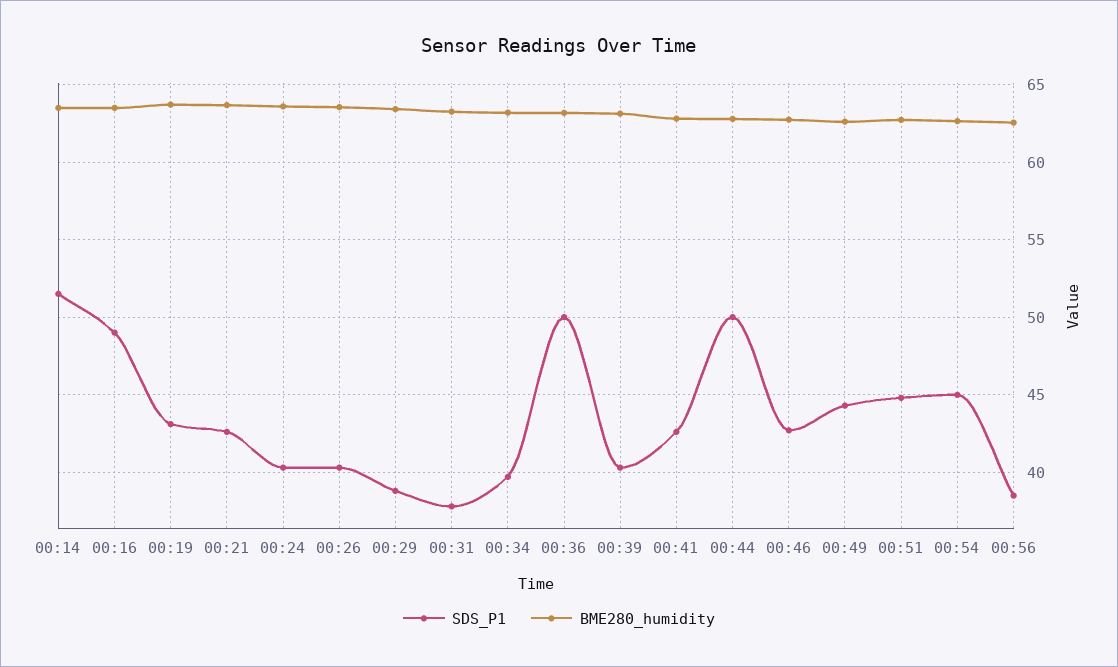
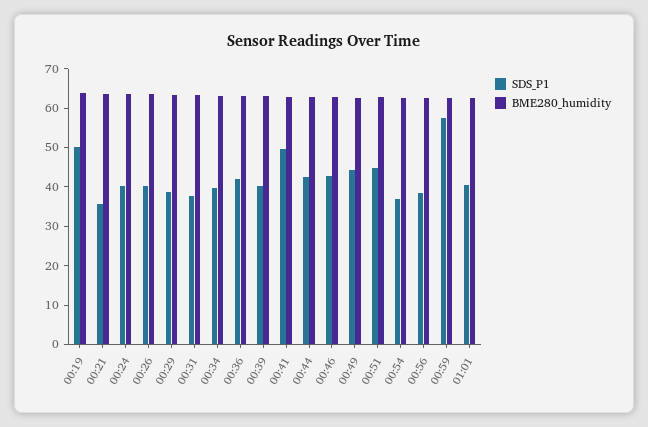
SDS_P1, 00:14: 51.5 -> none
BME280_humidity, 00:14: 63.5 -> none
SDS_P1, 00:16: 49 -> none
BME280_humidity, 00:16: 63.5 -> none
SDS_P1, 00:19: 43 -> 50
SDS_P1, 00:21: 42.5 -> 35
SDS_P1, 00:36: 50 -> 42.5
SDS_P1, 00:41: 42.5 -> 50
SDS_P1, 00:44: 50 -> 42.5
SDS_P1, 00:54: 45 -> 37.5
SDS_P1, 00:59: none -> 57.5
BME280_humidity, 00:59: none -> 62.5
SDS_P1, 01:01: none -> 40
BME280_humidity, 01:01: none -> 62.5

